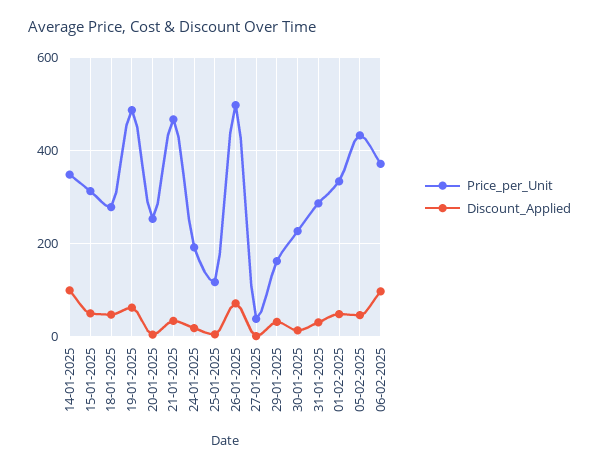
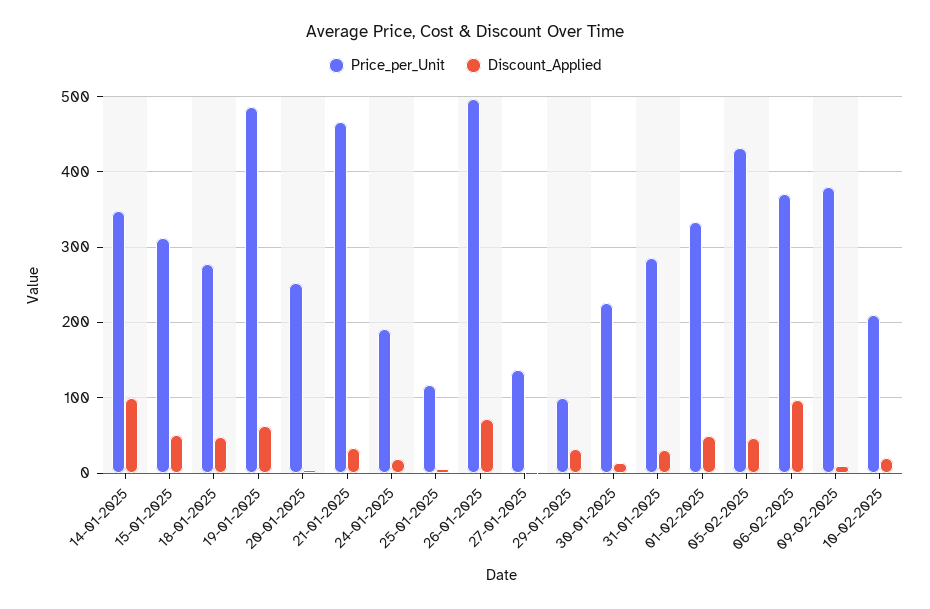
Price_per_Unit, 27-01-2025: 40 -> 140
Price_per_Unit, 29-01-2025: 160 -> 100
Price_per_Unit, 09-02-2025: none -> 380
Discount_Applied, 09-02-2025: none -> 10
Price_per_Unit, 10-02-2025: none -> 210
Discount_Applied, 10-02-2025: none -> 20

